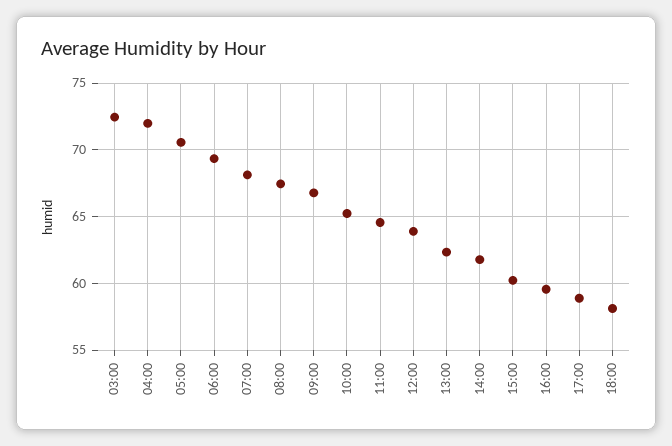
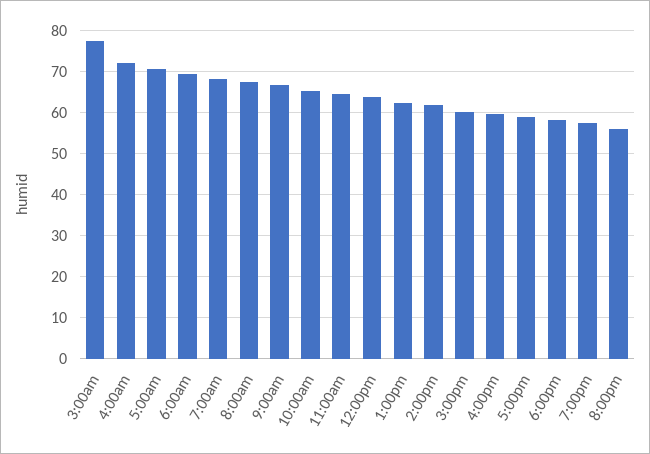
03:00: 72.5 -> 78
7:00pm: none -> 58
8:00pm: none -> 56

